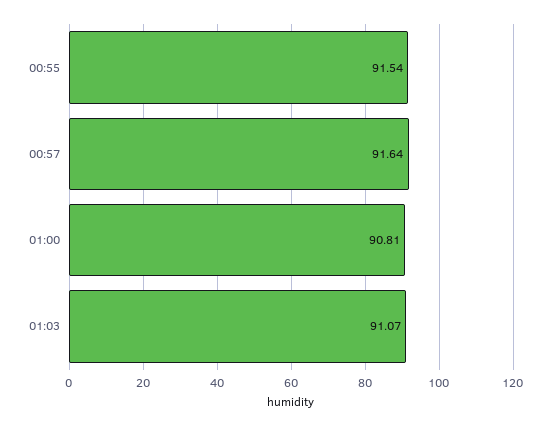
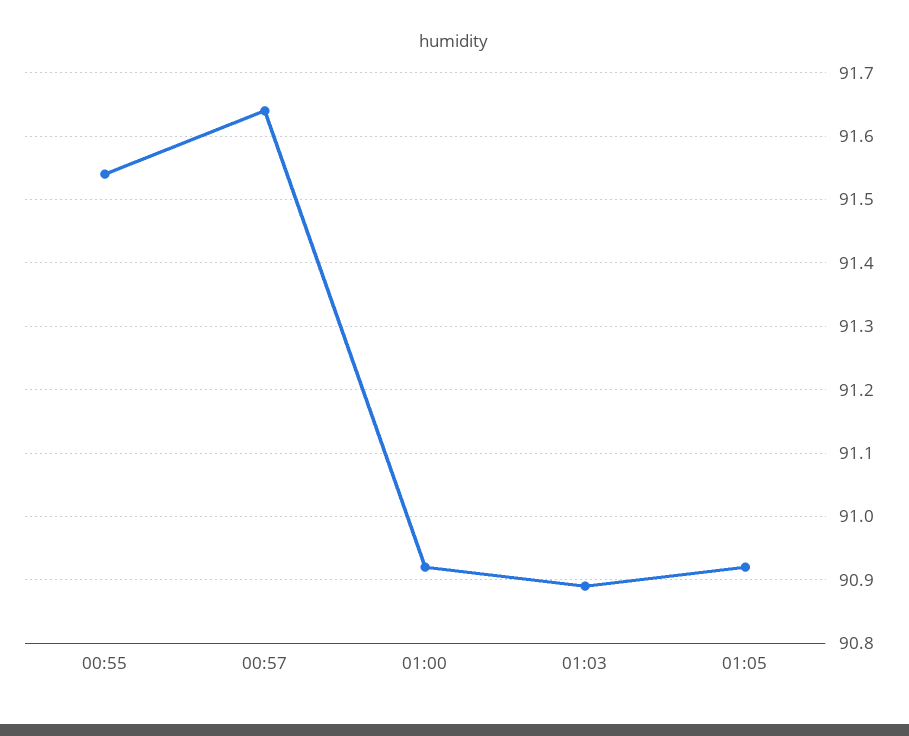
01:00: 90.81 -> 90.92
01:03: 91.07 -> 90.89
01:05: none -> 90.92

